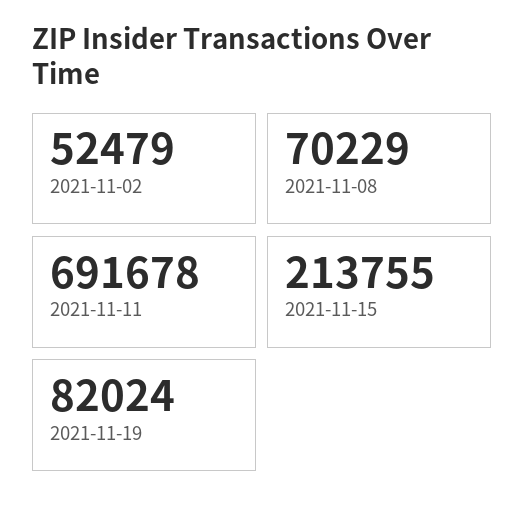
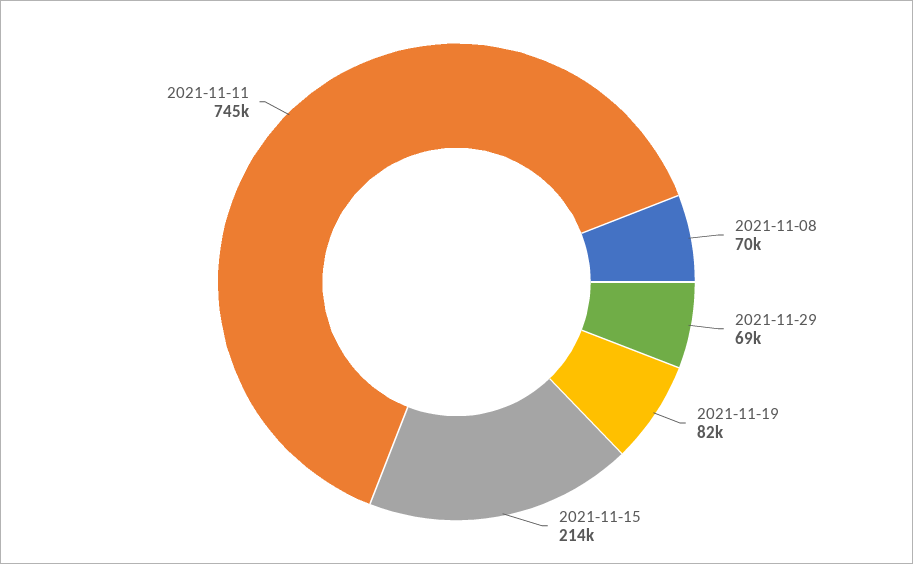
2021-11-02: 52479 -> none
2021-11-11: 691678 -> 745000
2021-11-29: none -> 69000

